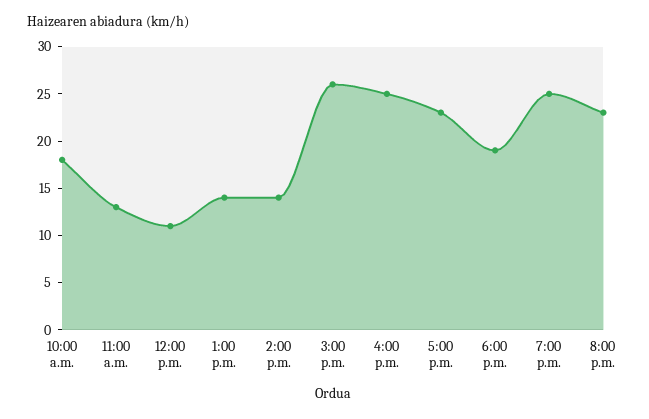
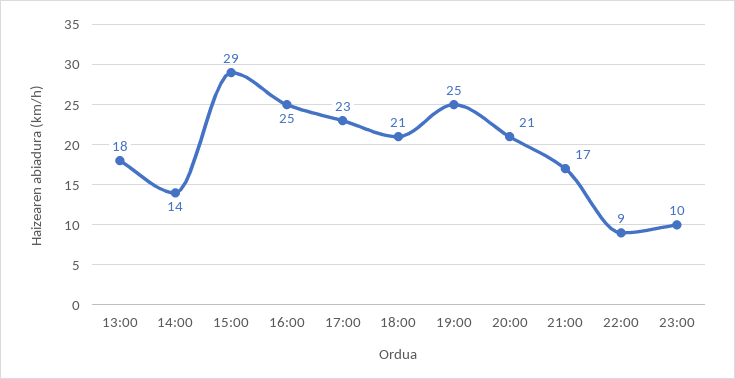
10:00 a.m.: 18 -> none
11:00 a.m.: 13 -> none
12:00 p.m.: 11 -> none
1:00 p.m.: 14 -> 18
3:00 p.m.: 26 -> 29
6:00 p.m.: 19 -> 21
8:00 p.m.: 23 -> 21
21:00: none -> 17
22:00: none -> 9
23:00: none -> 10

